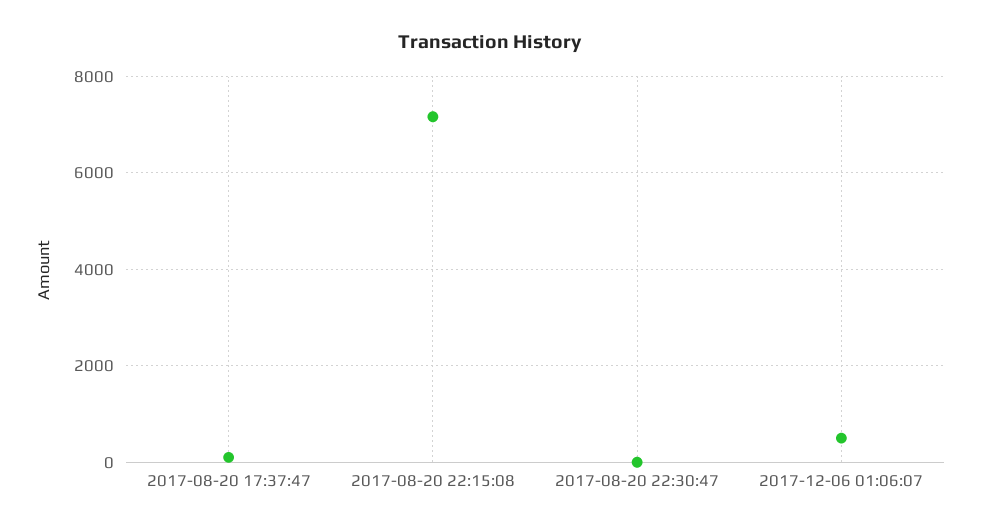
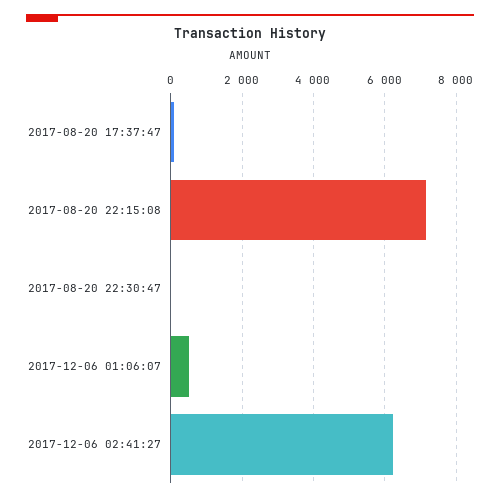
2017-12-06 02:41:27: none -> 6200

